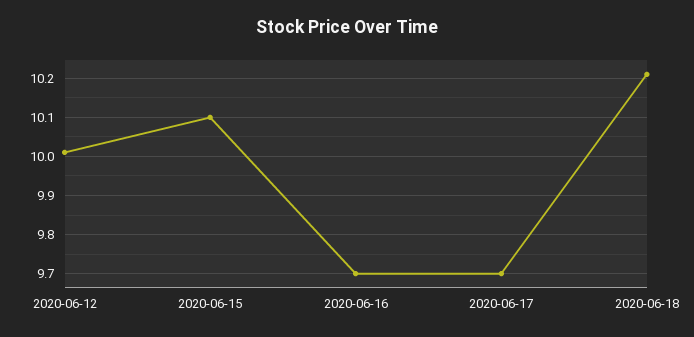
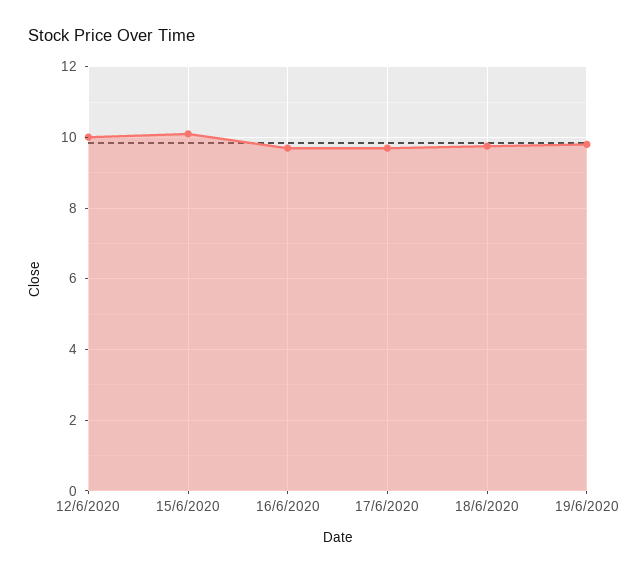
2020-06-18: 10.2 -> 9.8
19/6/2020: none -> 9.8

